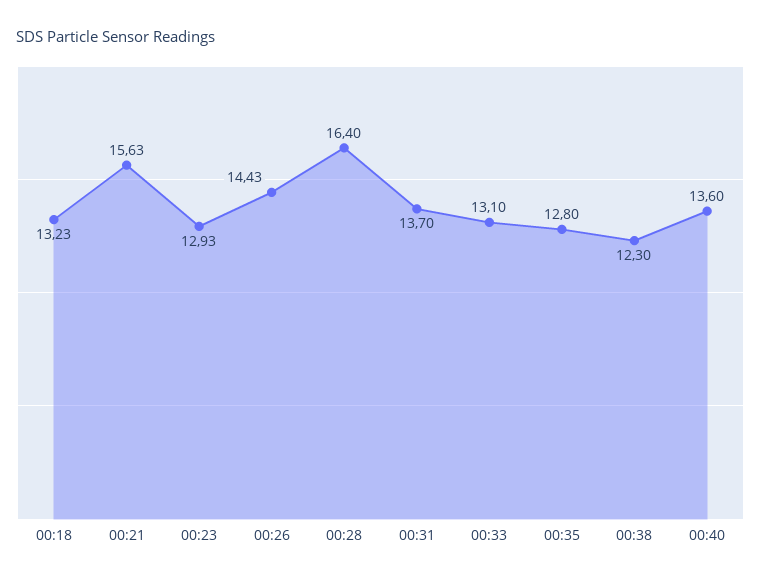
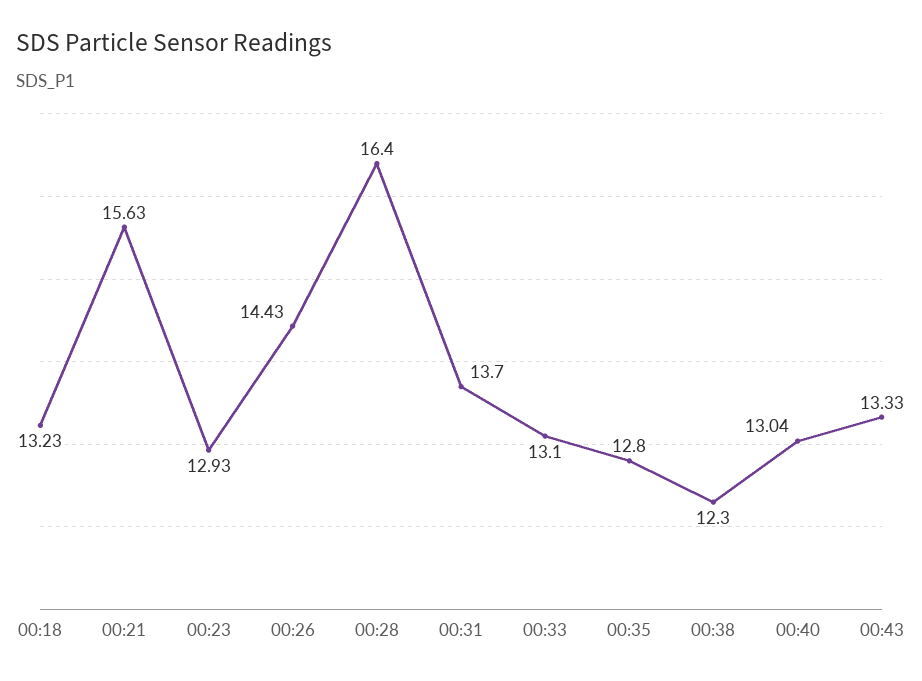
00:40: 13.6 -> 13.04
00:43: none -> 13.33

